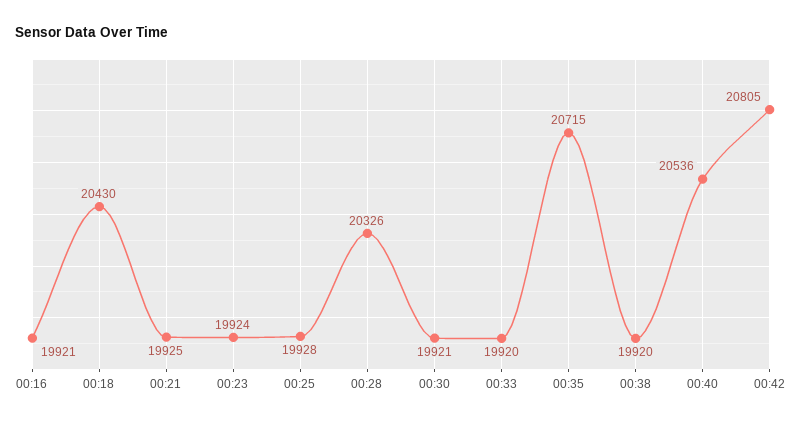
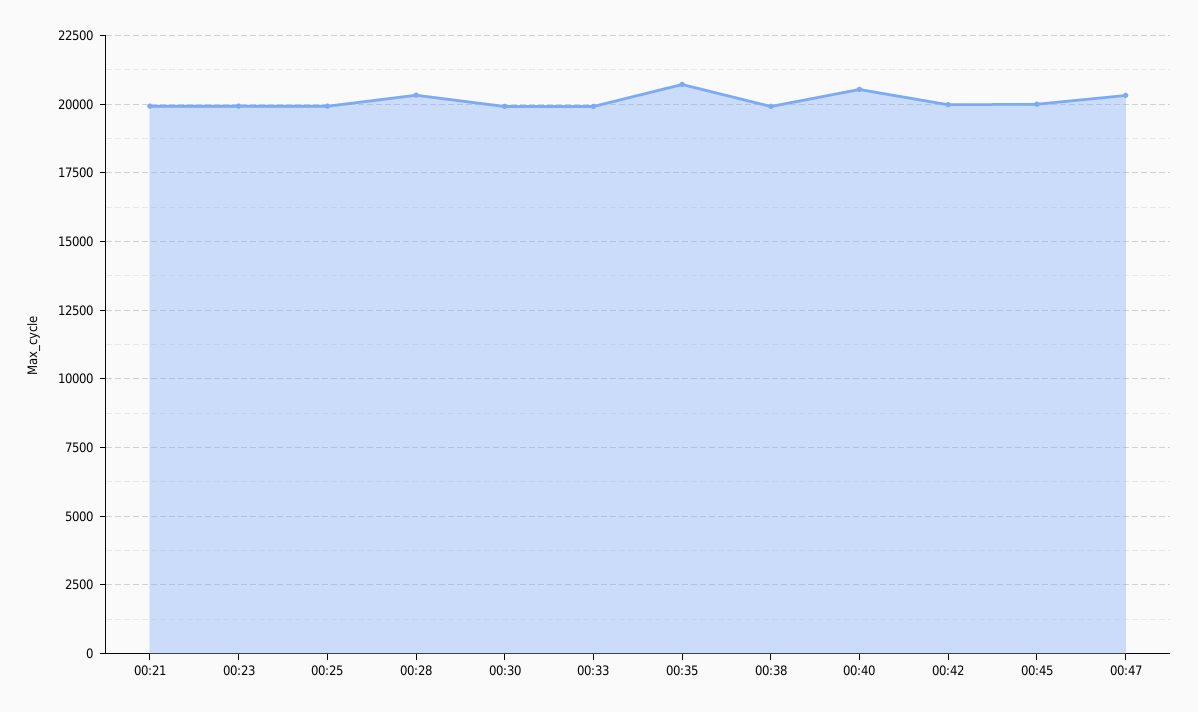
00:16: 19921 -> none
00:18: 20430 -> none
00:42: 20805 -> 20000
00:45: none -> 20000
00:47: none -> 20250

